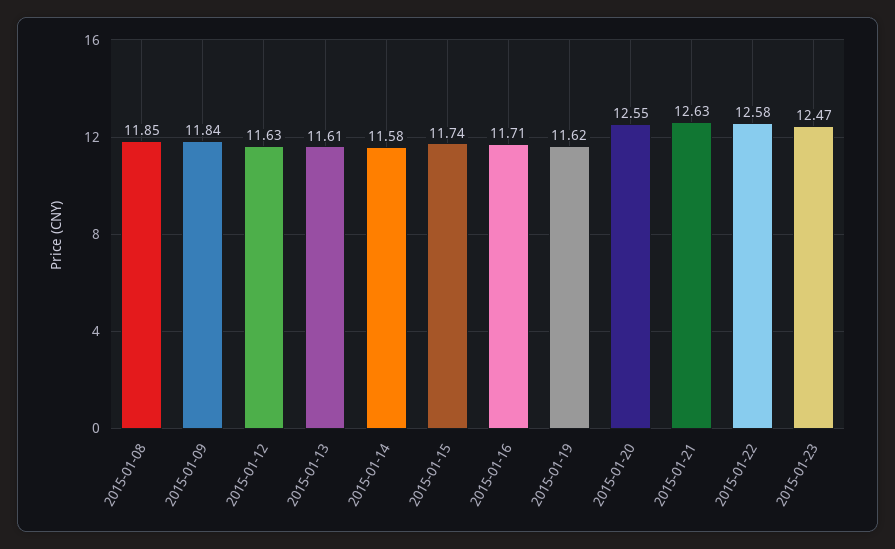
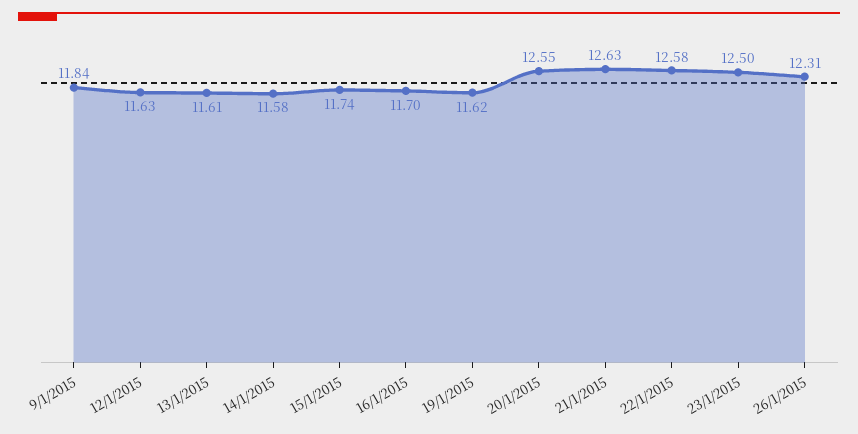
2015-01-08: 11.85 -> none
2015-01-16: 11.71 -> 11.7
2015-01-23: 12.47 -> 12.5
26/1/2015: none -> 12.31

